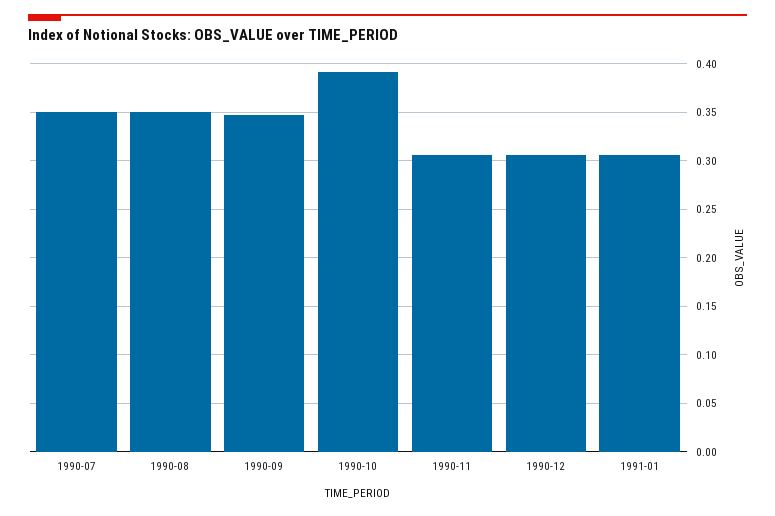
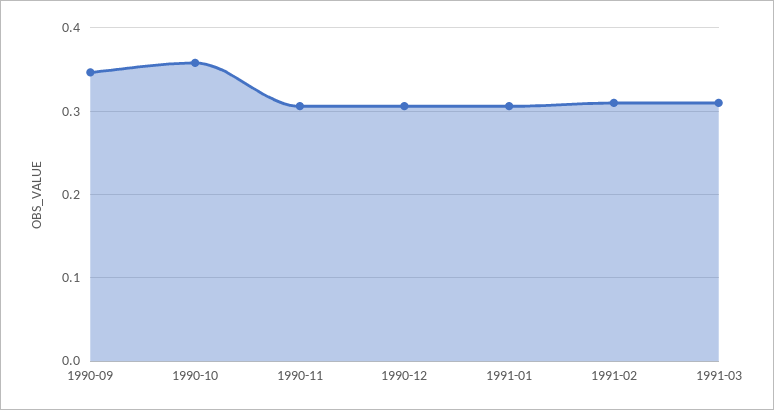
1990-07: 0.35 -> none
1990-08: 0.35 -> none
1990-10: 0.39 -> 0.36
1991-02: none -> 0.31
1991-03: none -> 0.31

